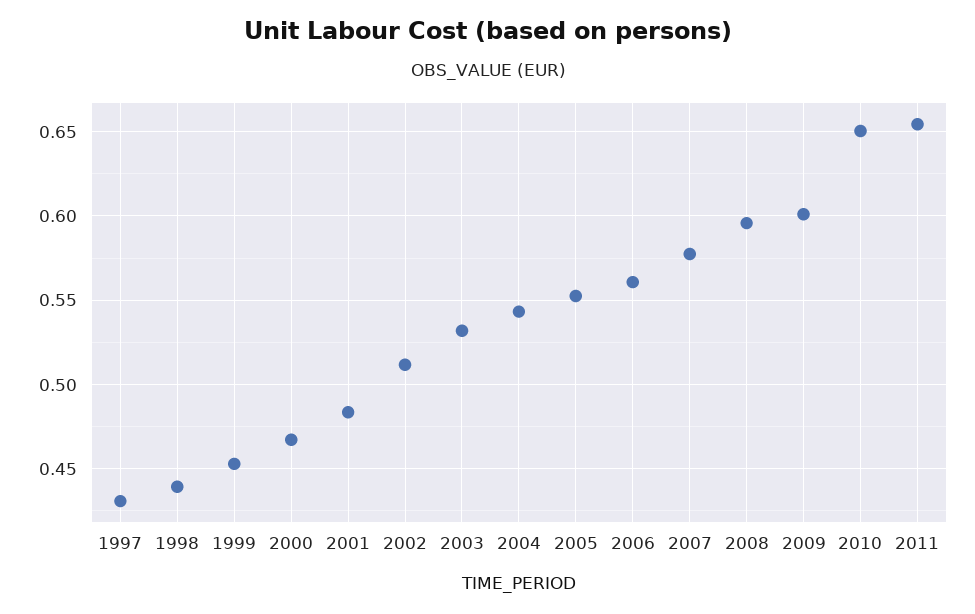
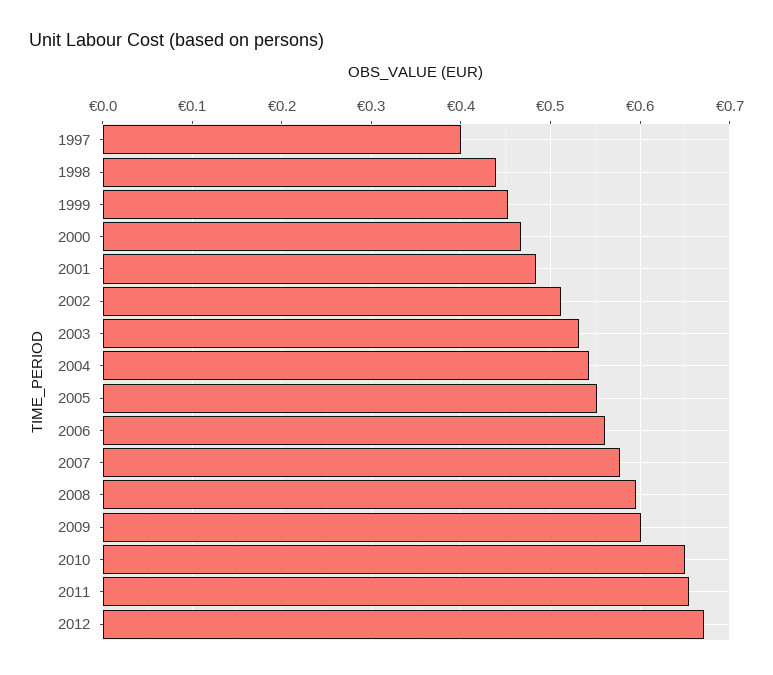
1997: 0.43 -> 0.4
2012: none -> 0.67

